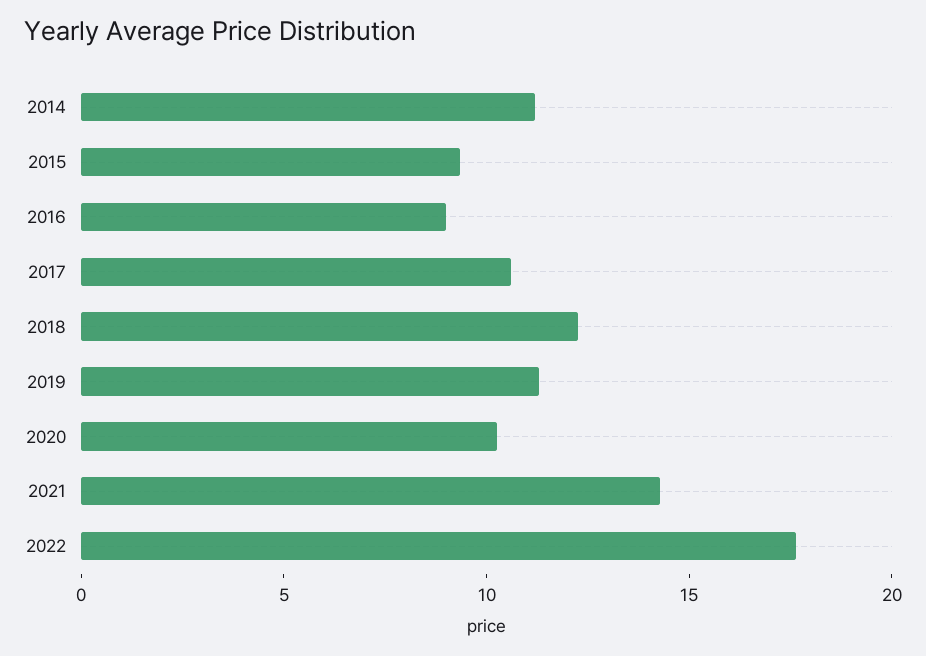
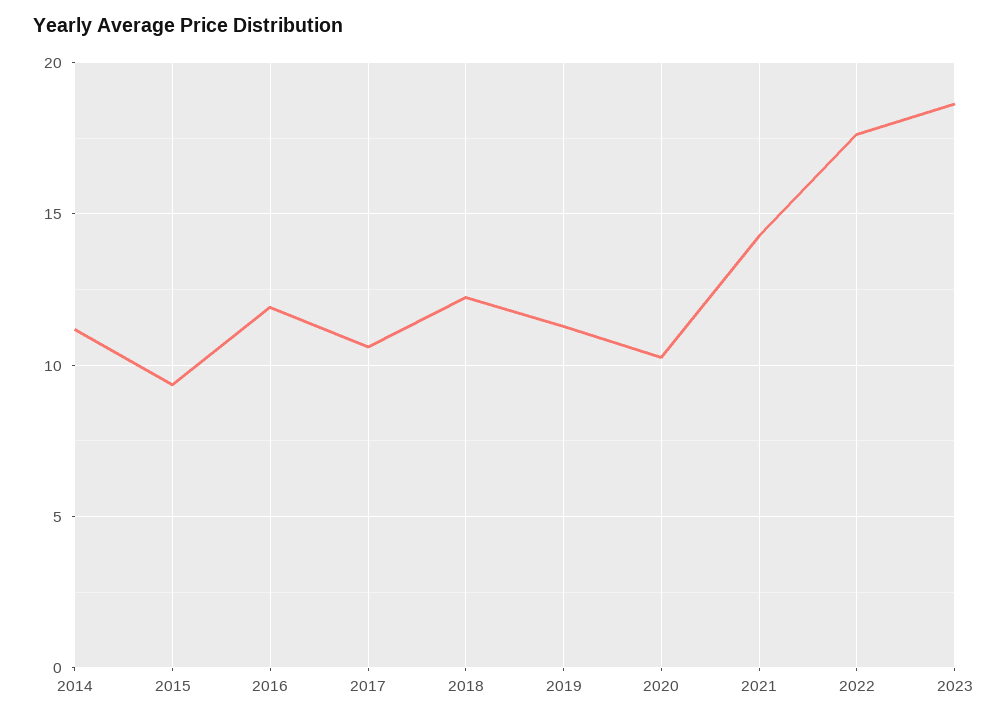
2016: 9 -> 12
2023: none -> 18.5

